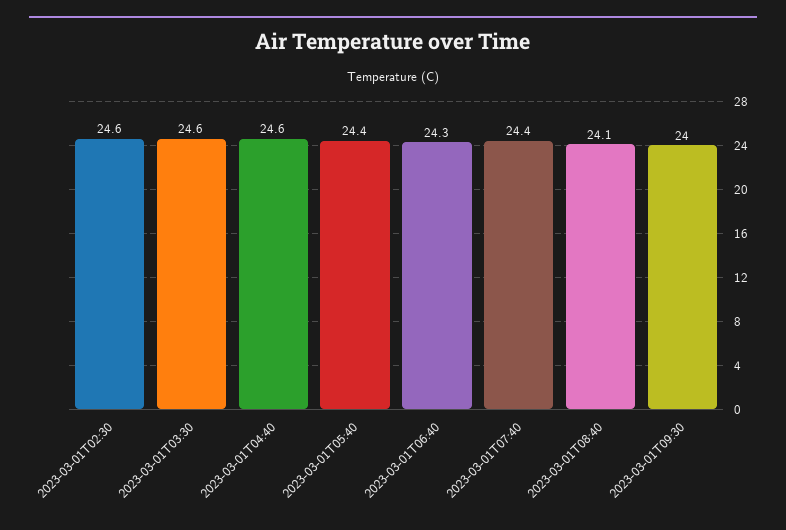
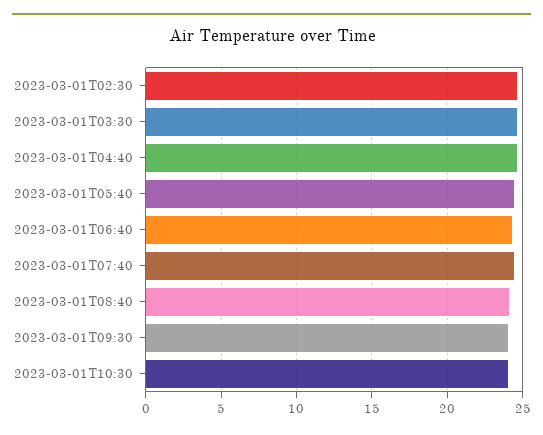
2023-03-01T10:30: none -> 24

